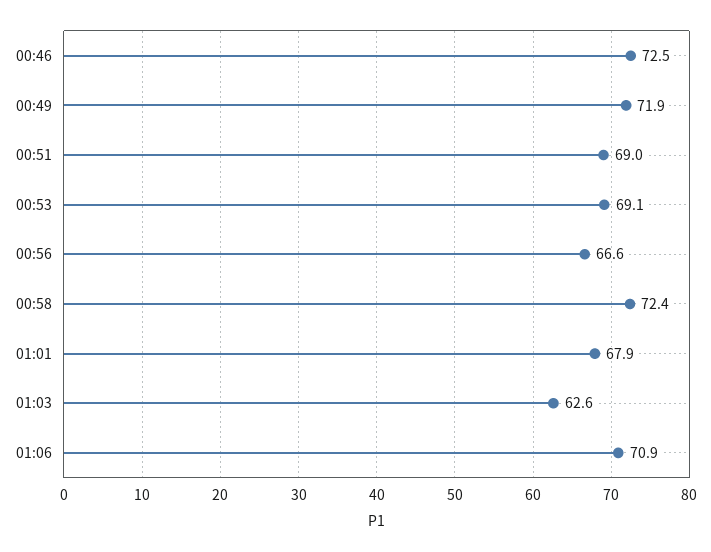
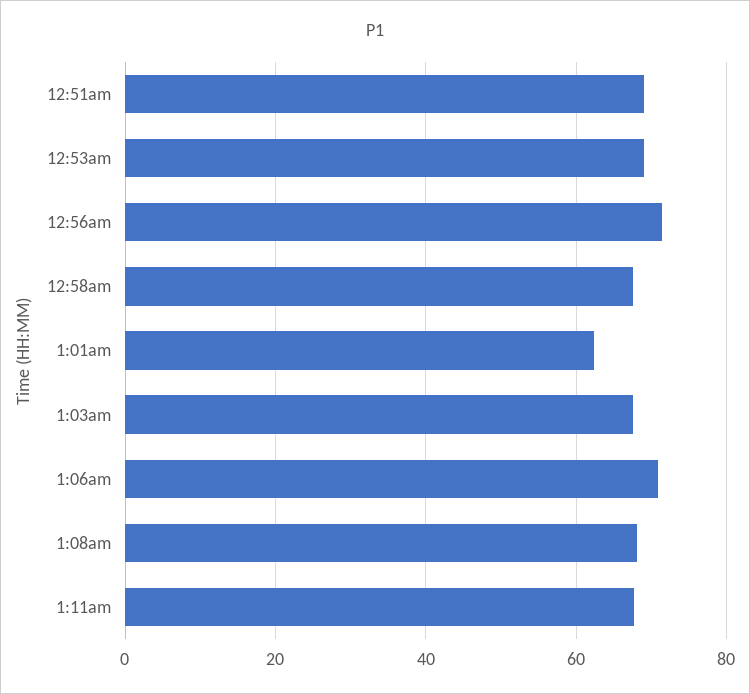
00:46: 72.5 -> none
00:49: 71.9 -> none
00:56: 66.6 -> 72
00:58: 72.4 -> 68
01:01: 67.9 -> 62
01:03: 62.6 -> 68
1:08am: none -> 68
1:11am: none -> 68

